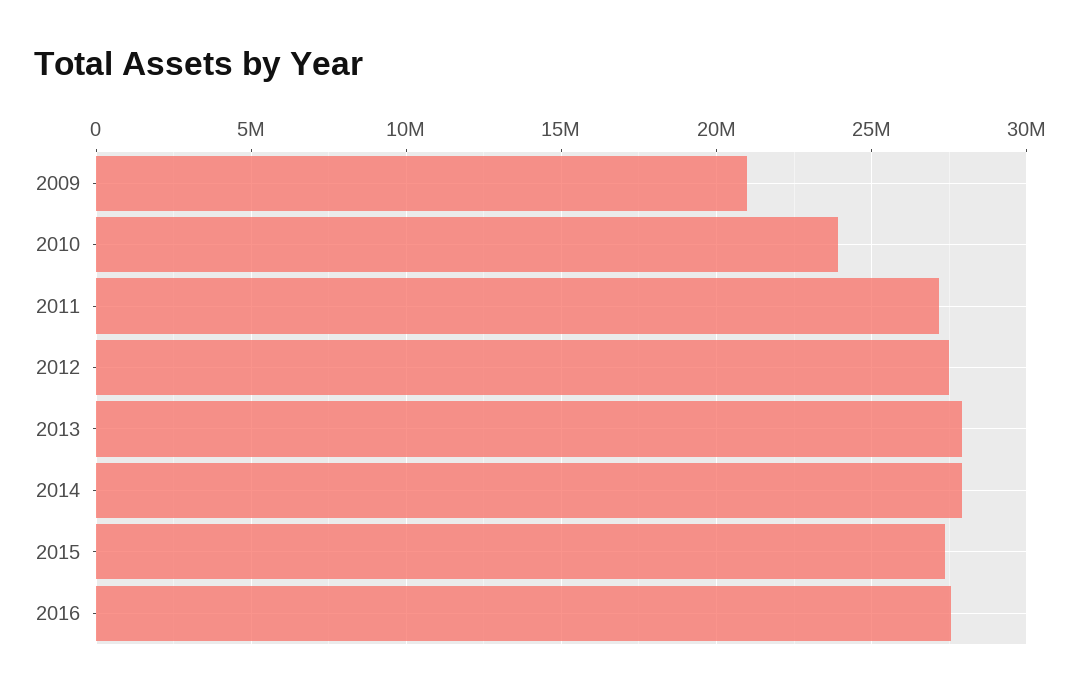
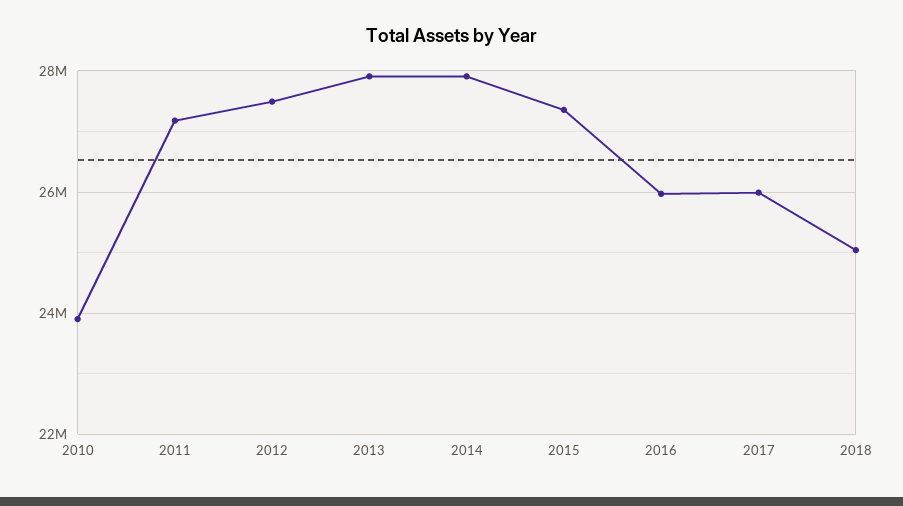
2009: 21000000 -> none
2016: 27500000 -> 26000000
2017: none -> 26000000
2018: none -> 25000000

